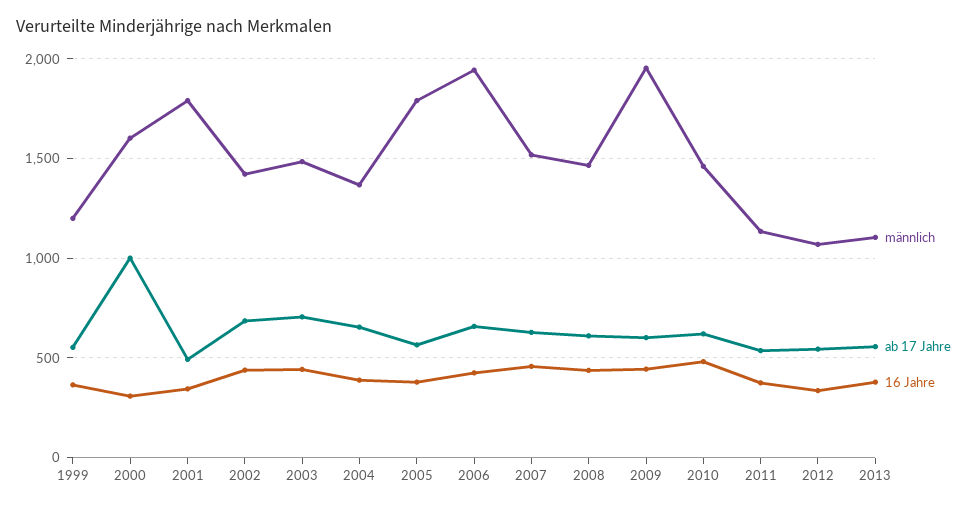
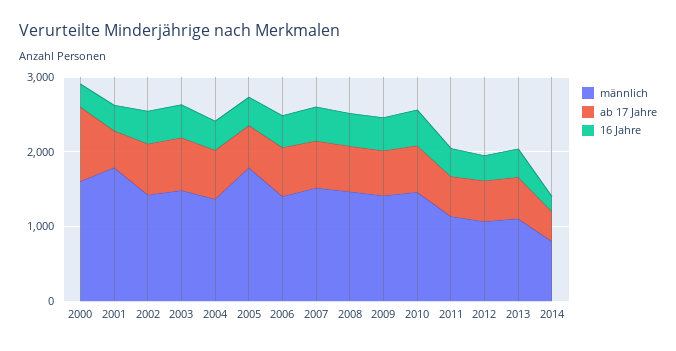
männlich, 1999: 1200 -> none
ab 17 Jahre, 1999: 550 -> none
16 Jahre, 1999: 350 -> none
männlich, 2006: 1950 -> 1400
männlich, 2009: 1950 -> 1400
männlich, 2014: none -> 800
ab 17 Jahre, 2014: none -> 400
16 Jahre, 2014: none -> 200

